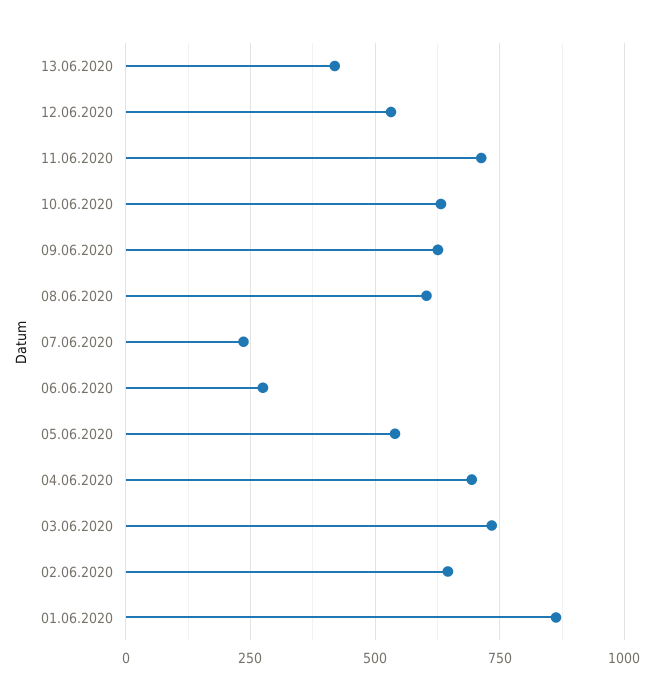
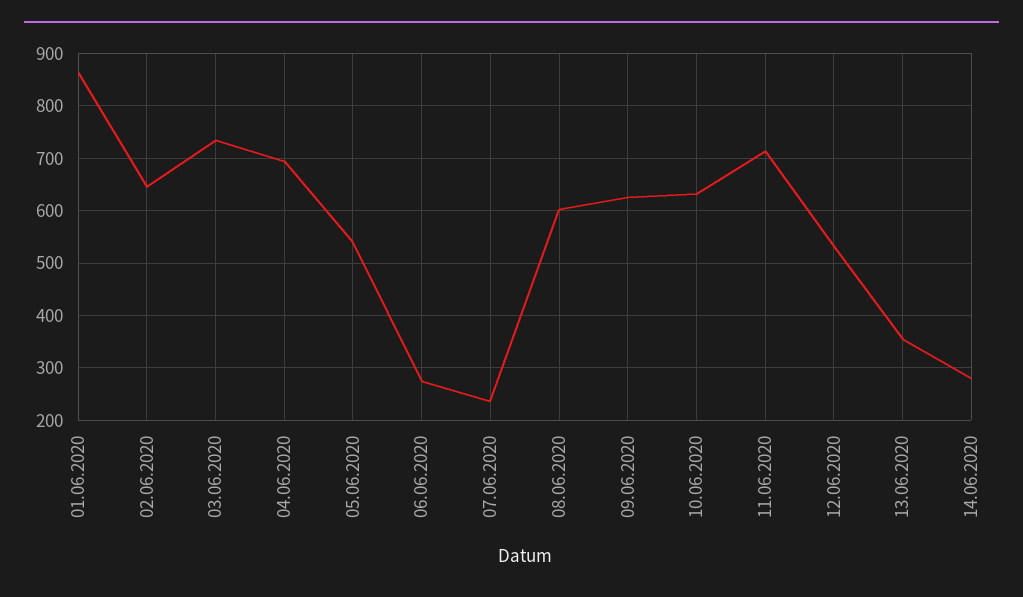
13.06.2020: 425 -> 360
14.06.2020: none -> 280

